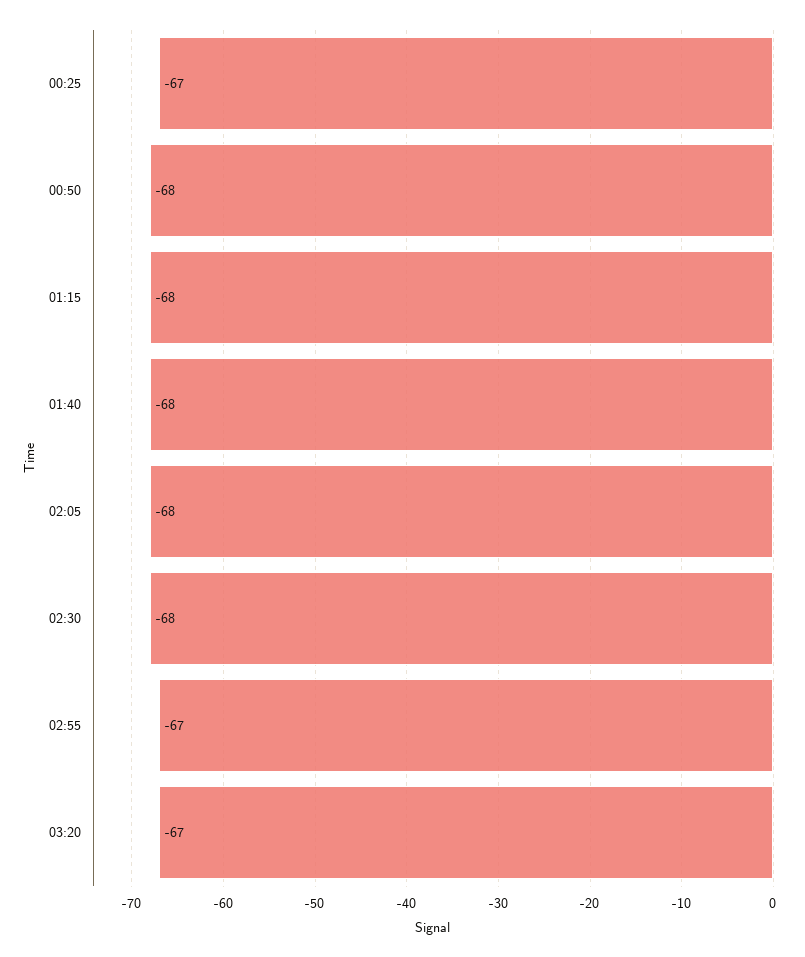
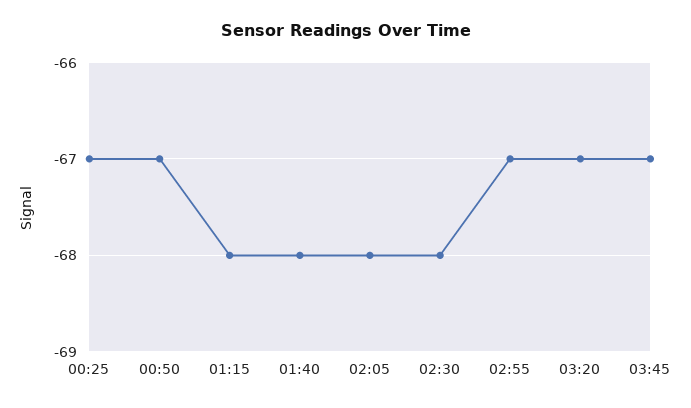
00:50: -68 -> -67
03:45: none -> -67

